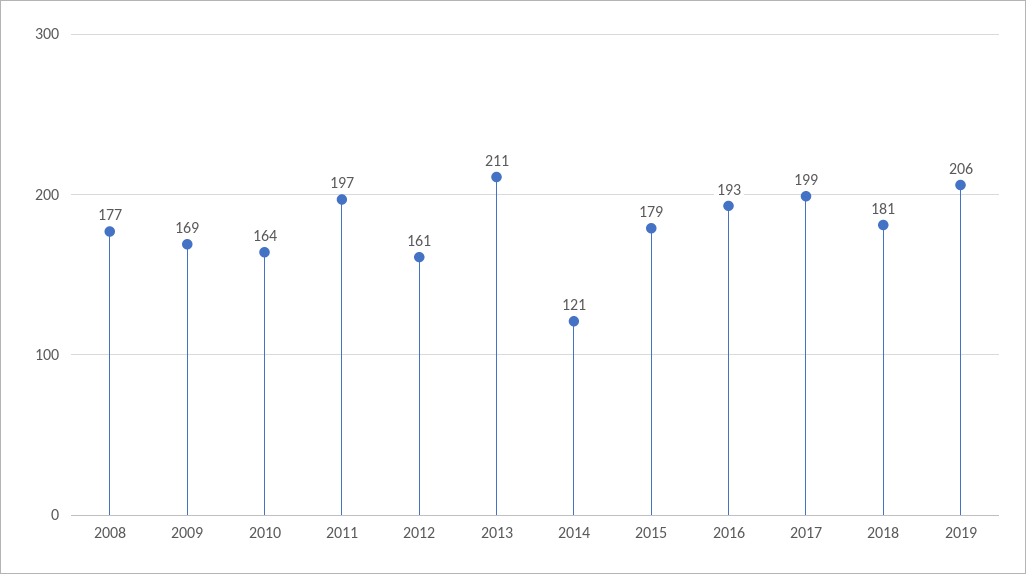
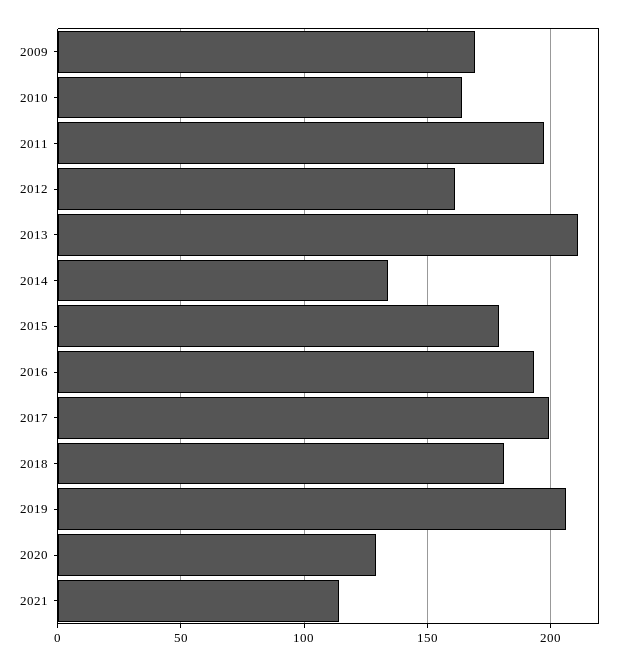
2008: 177 -> none
2014: 121 -> 135
2020: none -> 130
2021: none -> 115

